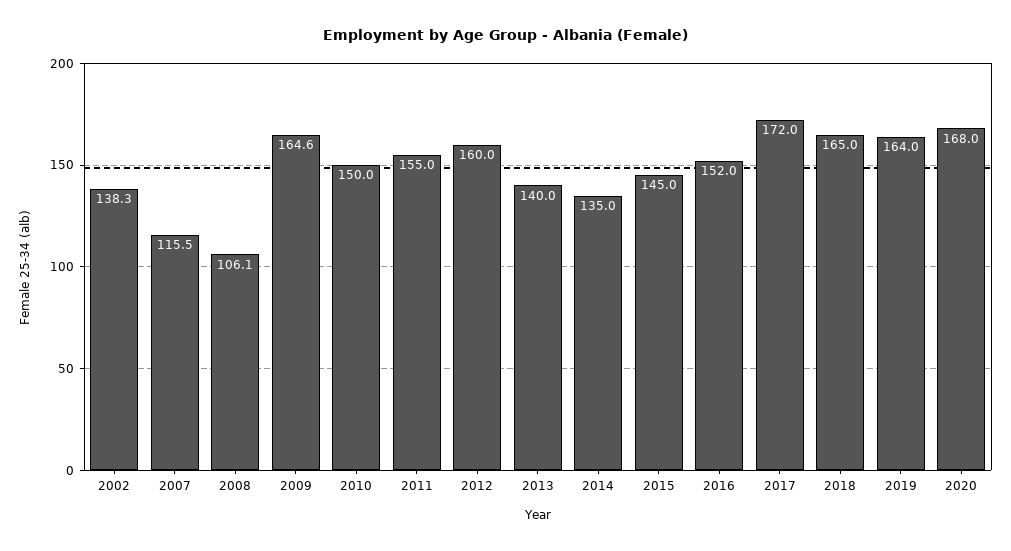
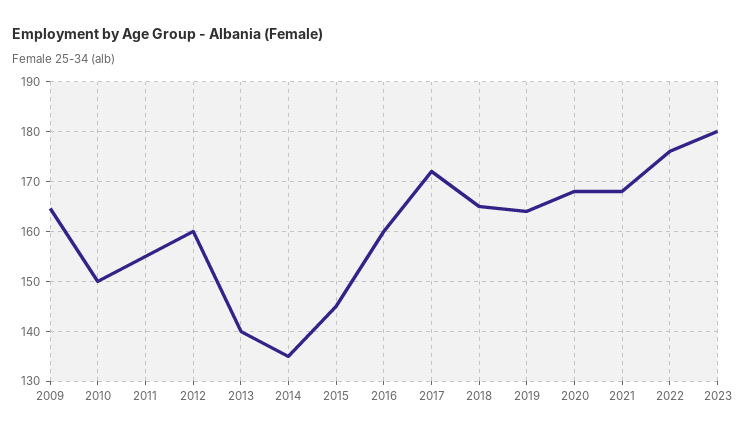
2002: 138.3 -> none
2007: 115.5 -> none
2008: 106.1 -> none
2016: 152 -> 160
2021: none -> 168
2022: none -> 176
2023: none -> 180

